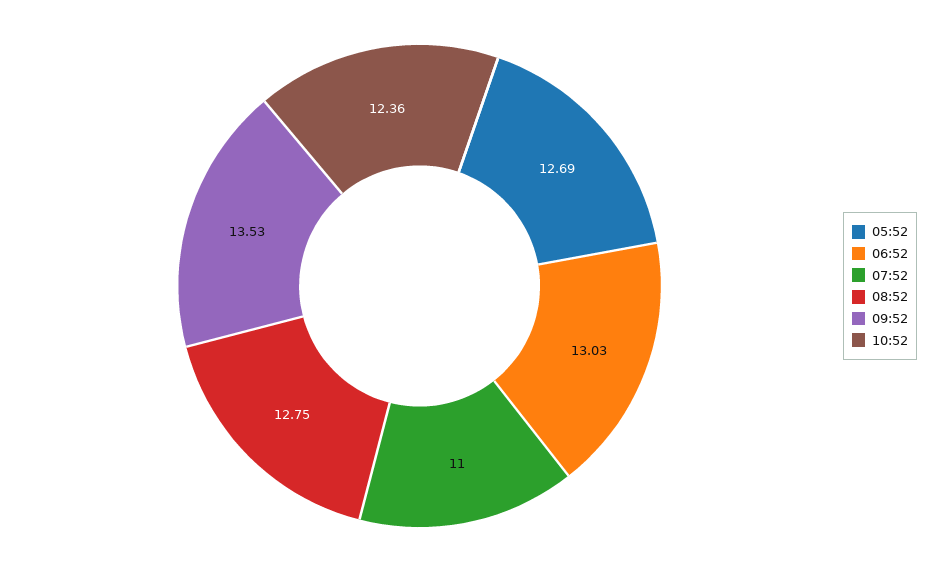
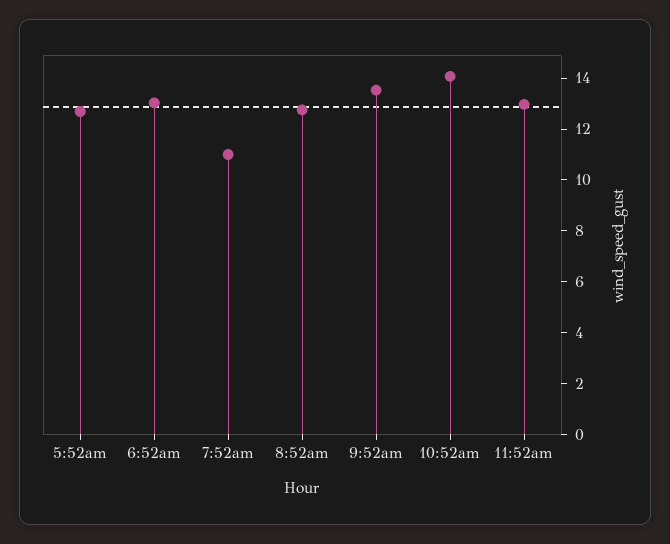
10:52: 12.36 -> 14
11:52am: none -> 13

